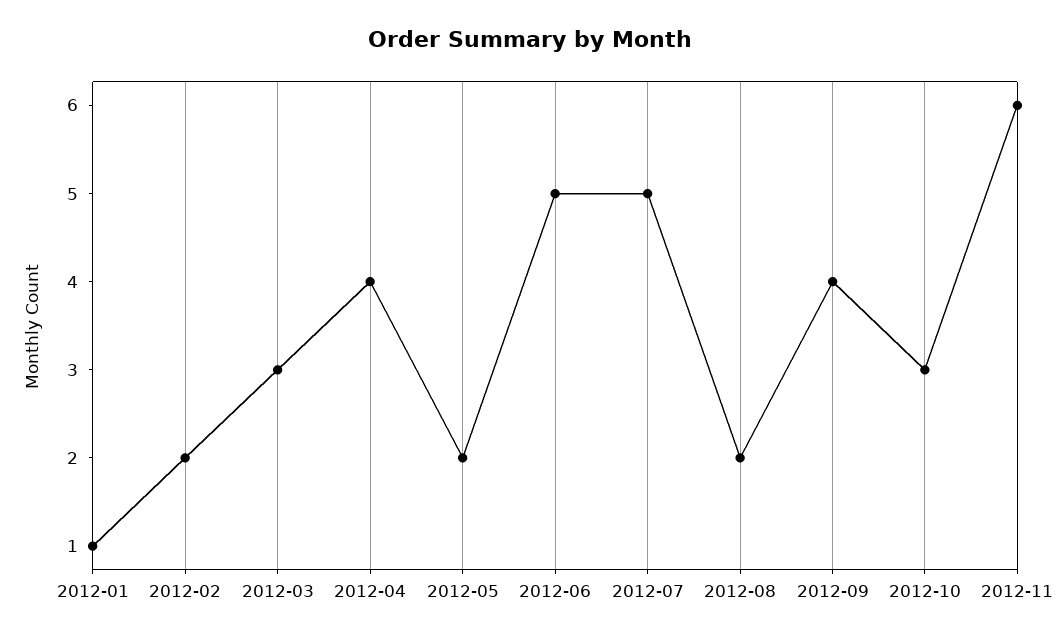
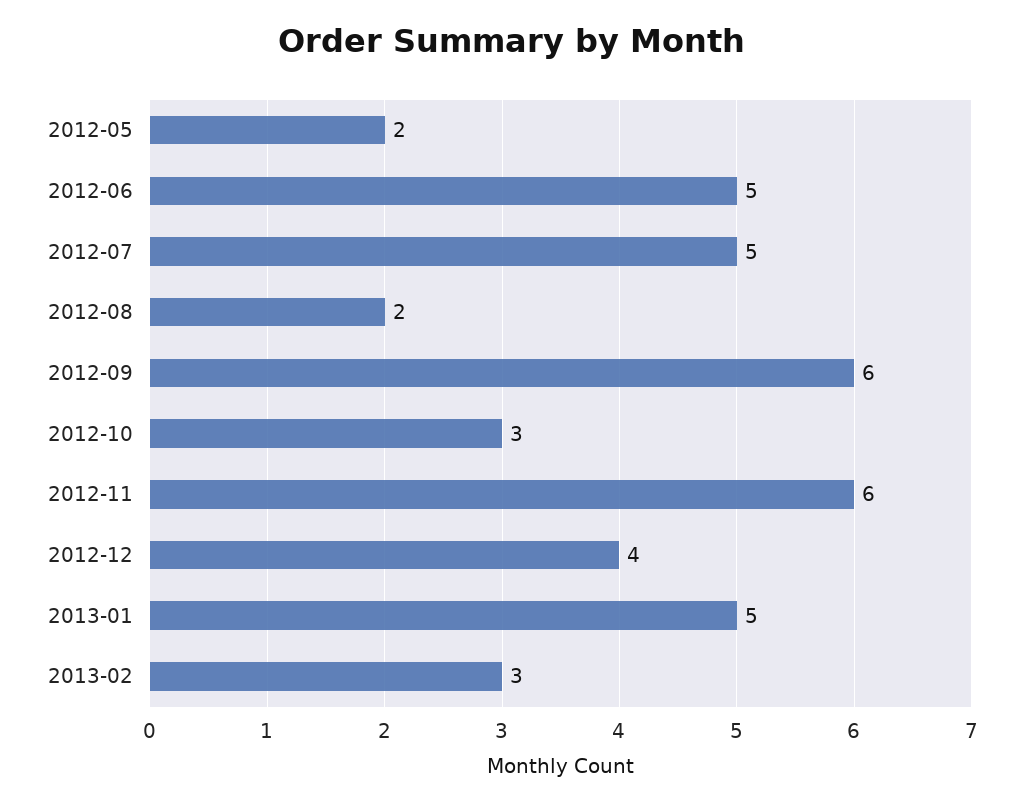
2012-01: 1 -> none
2012-02: 2 -> none
2012-03: 3 -> none
2012-04: 4 -> none
2012-09: 4 -> 6
2012-12: none -> 4
2013-01: none -> 5
2013-02: none -> 3

